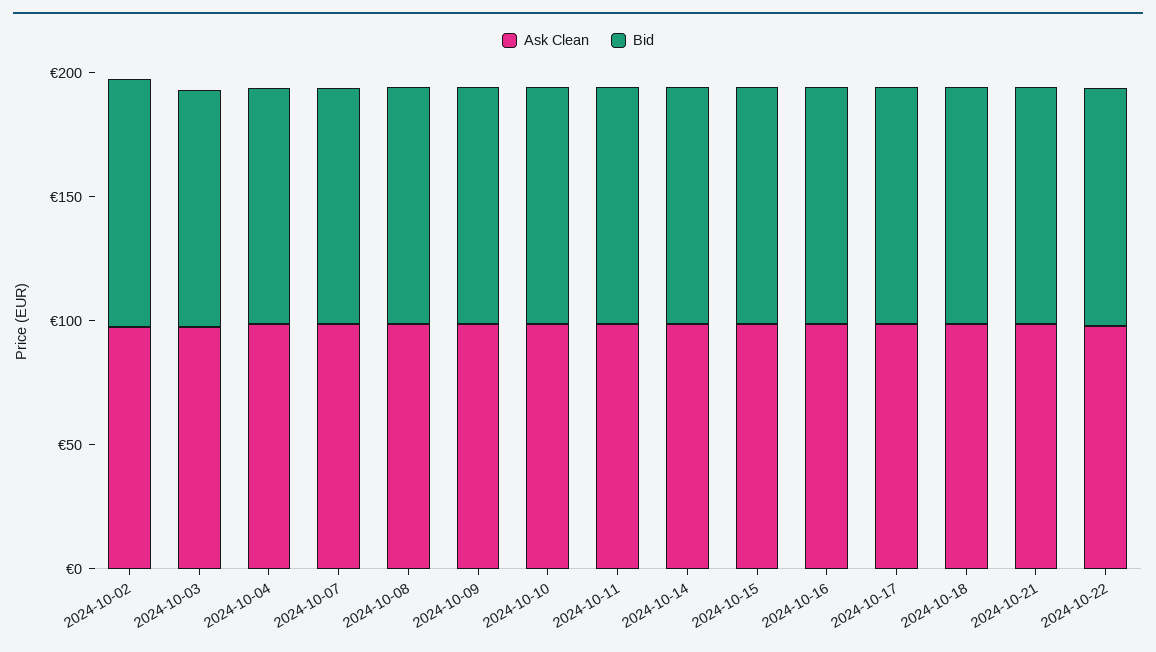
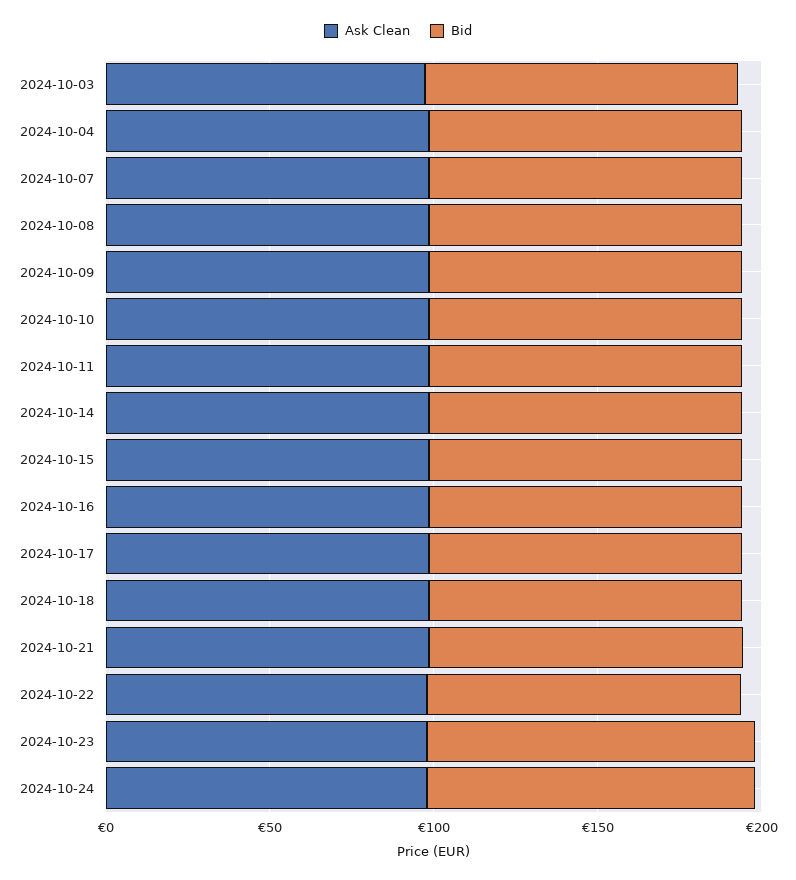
Ask Clean, 2024-10-02: 100 -> none
Bid, 2024-10-02: 100 -> none
Ask Clean, 2024-10-23: none -> 100
Bid, 2024-10-23: none -> 100
Ask Clean, 2024-10-24: none -> 100
Bid, 2024-10-24: none -> 100

